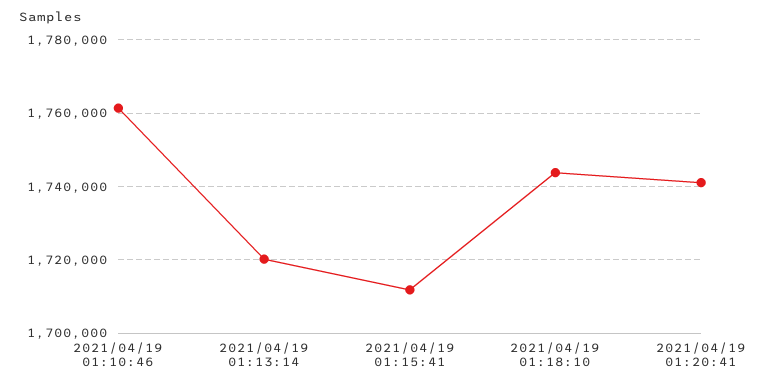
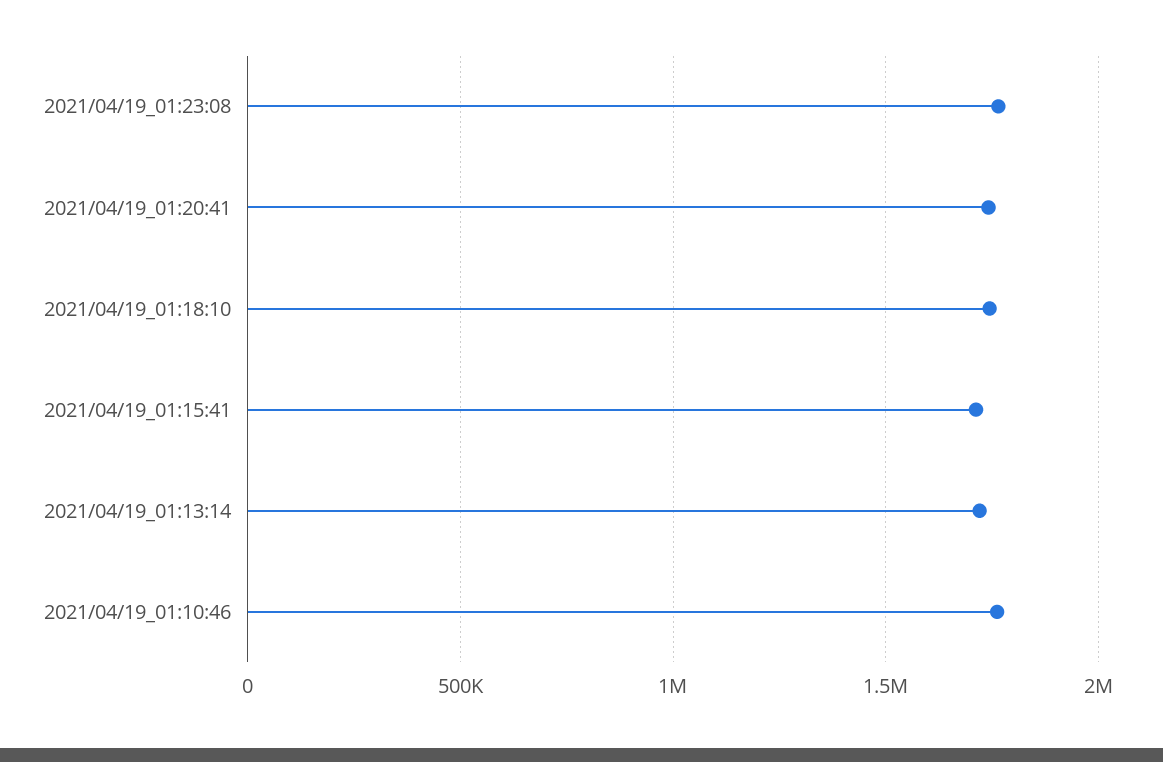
2021/04/19_01:23:08: none -> 1750000

